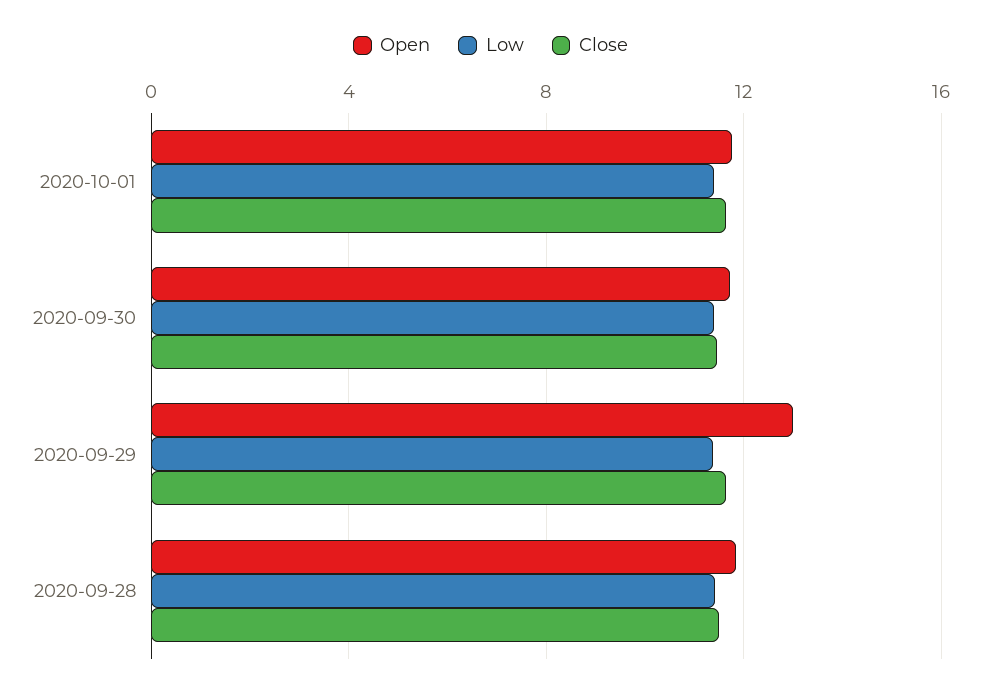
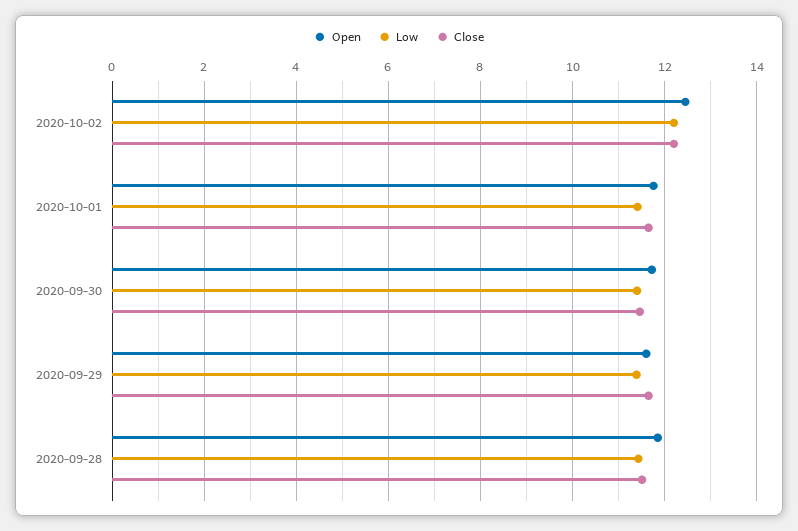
Open, 2020-09-29: 13 -> 11.6
Open, 2020-10-02: none -> 12.4
Low, 2020-10-02: none -> 12.2
Close, 2020-10-02: none -> 12.2

